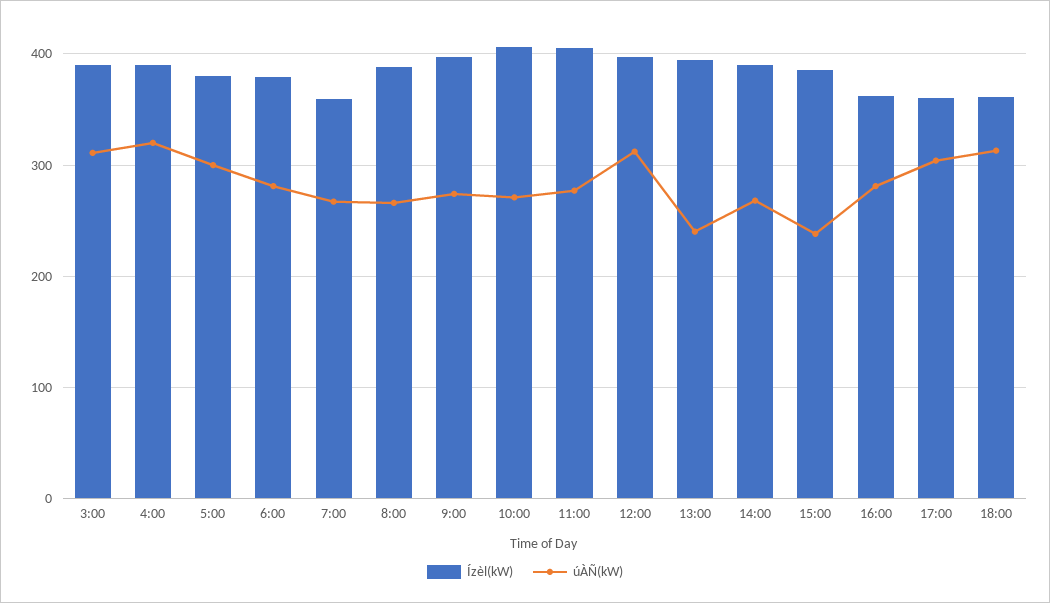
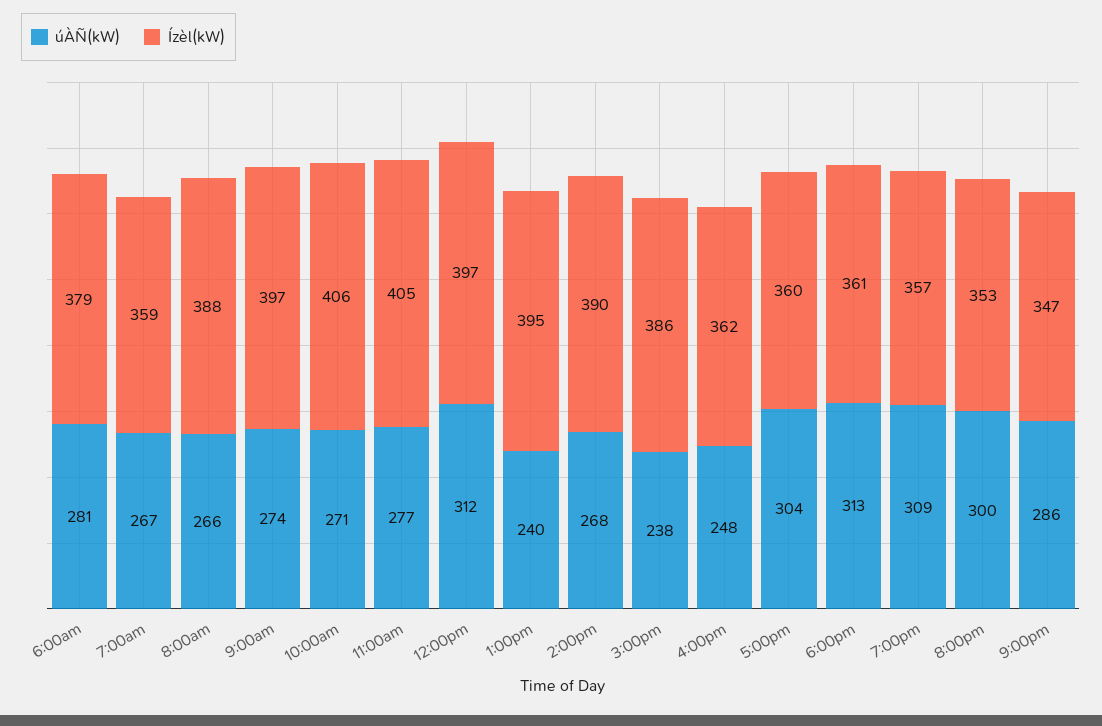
Ízèl(kW), 3:00: 390 -> none
úÀÑ(kW), 3:00: 310 -> none
Ízèl(kW), 4:00: 390 -> none
úÀÑ(kW), 4:00: 320 -> none
Ízèl(kW), 5:00: 380 -> none
úÀÑ(kW), 5:00: 300 -> none
úÀÑ(kW), 16:00: 280 -> 248
úÀÑ(kW), 7:00pm: none -> 309
Ízèl(kW), 7:00pm: none -> 357
úÀÑ(kW), 8:00pm: none -> 300
Ízèl(kW), 8:00pm: none -> 353
úÀÑ(kW), 9:00pm: none -> 286
Ízèl(kW), 9:00pm: none -> 347

